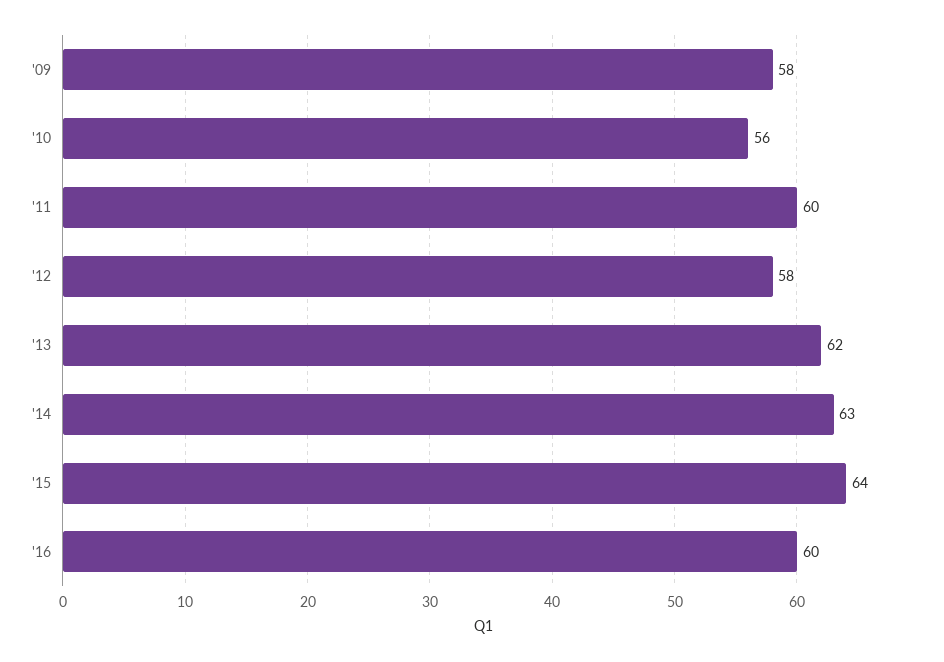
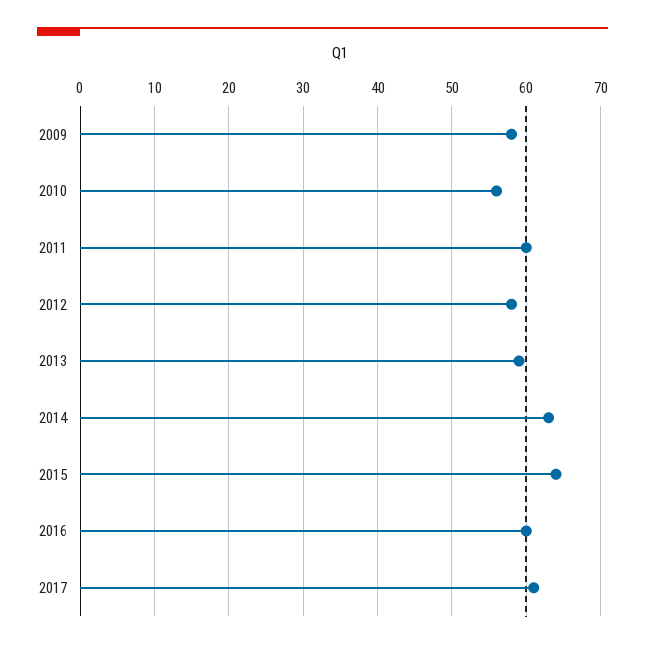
'13: 62 -> 59
2017: none -> 61

